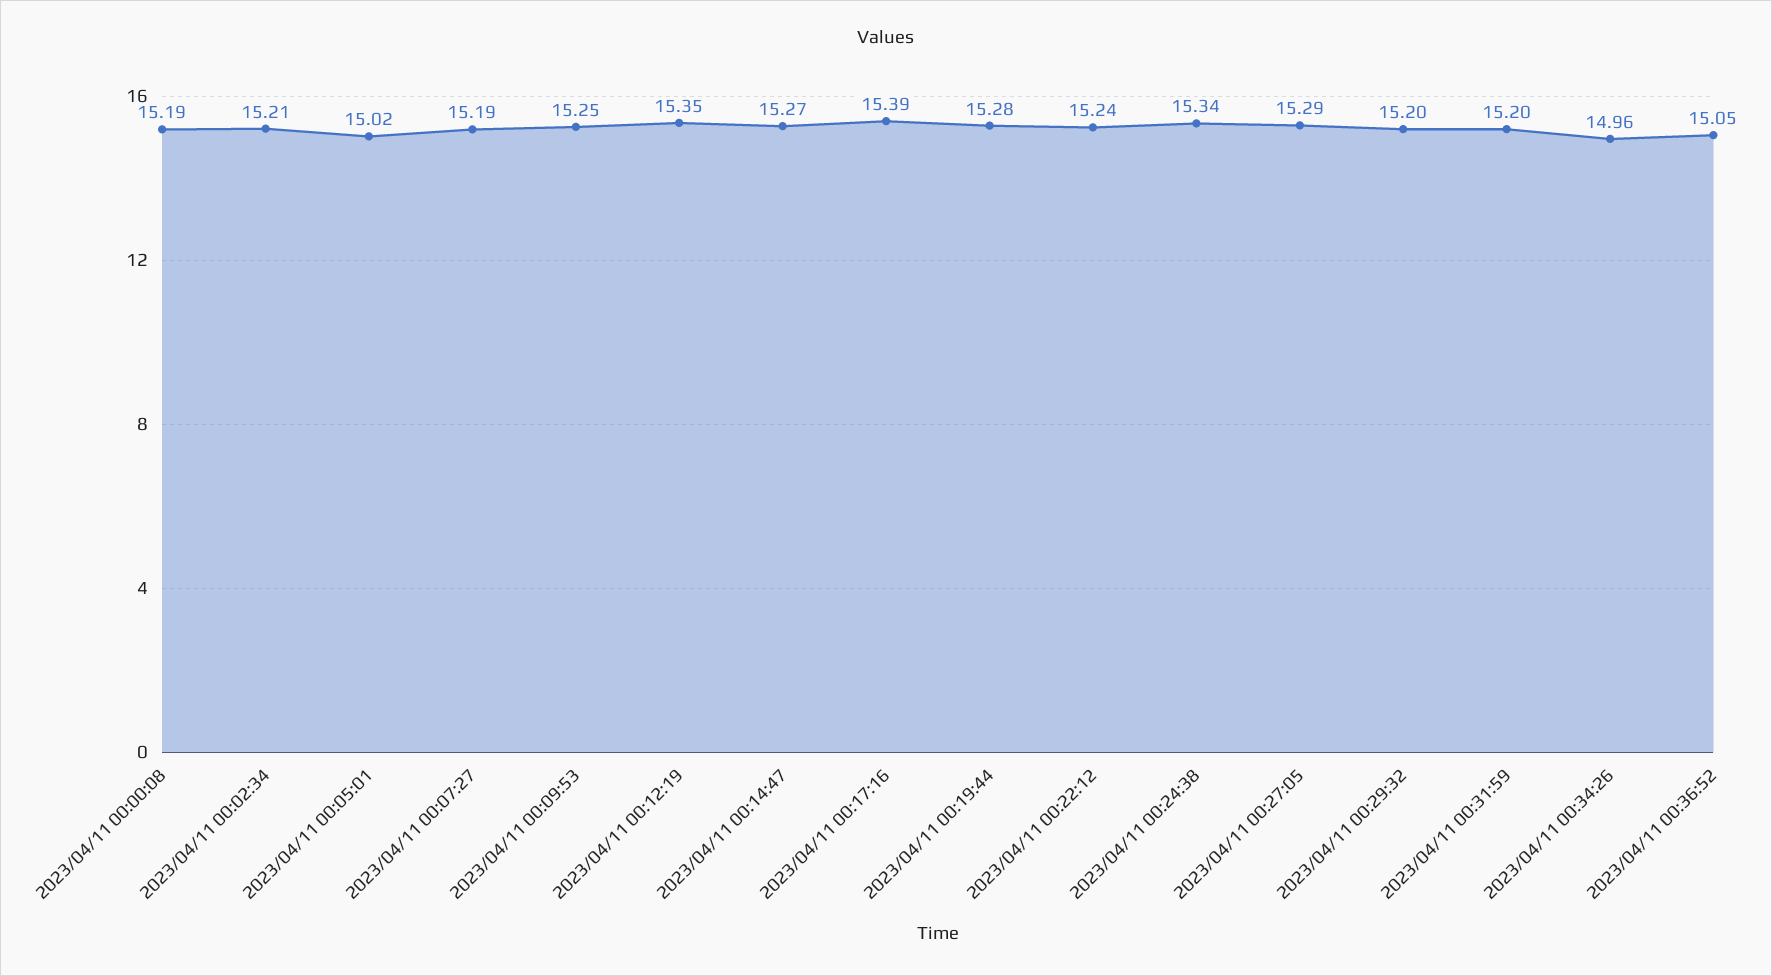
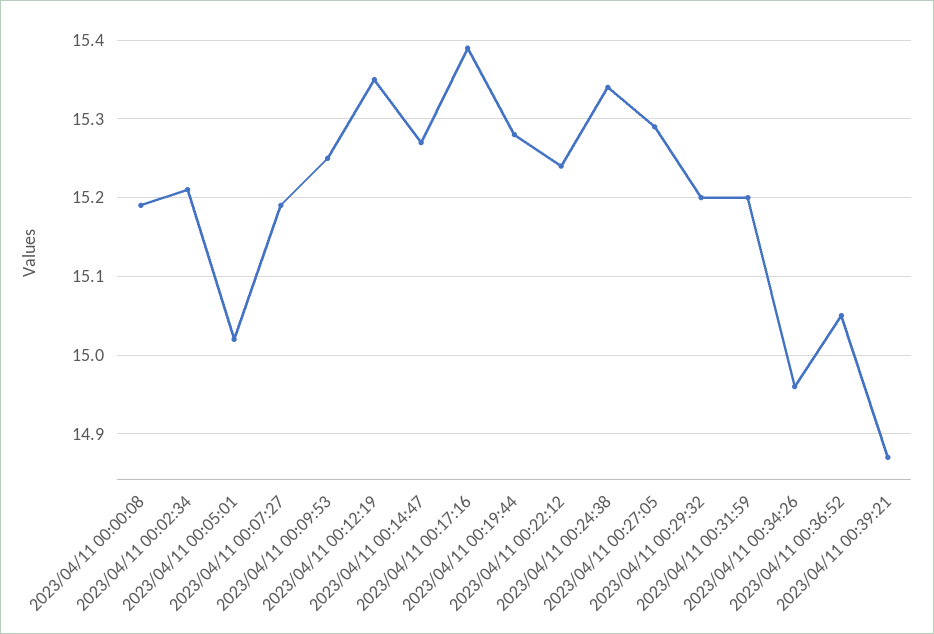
2023/04/11 00:39:21: none -> 14.87

